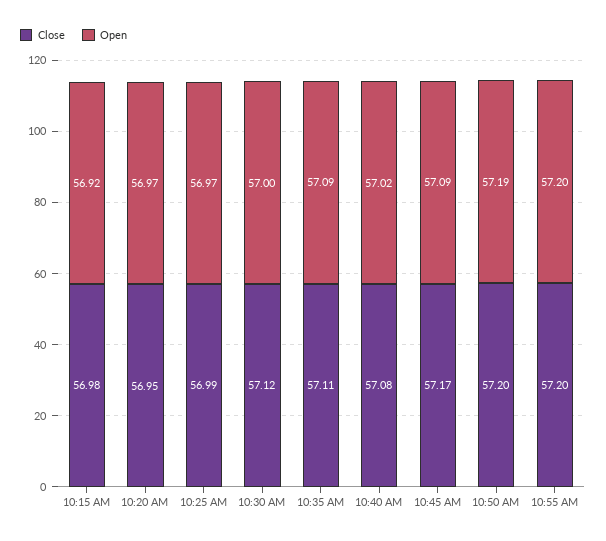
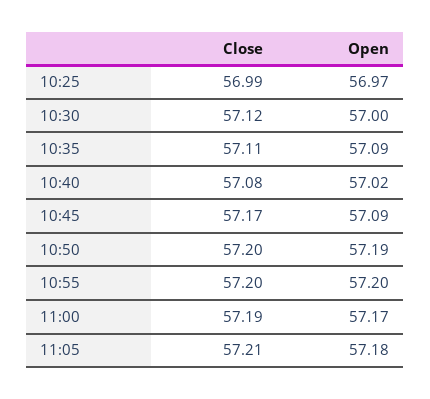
Close, 10:15 AM: 56.98 -> none
Open, 10:15 AM: 56.92 -> none
Close, 10:20 AM: 56.95 -> none
Open, 10:20 AM: 56.97 -> none
Close, 11:00: none -> 57.19
Open, 11:00: none -> 57.17
Close, 11:05: none -> 57.21
Open, 11:05: none -> 57.18

